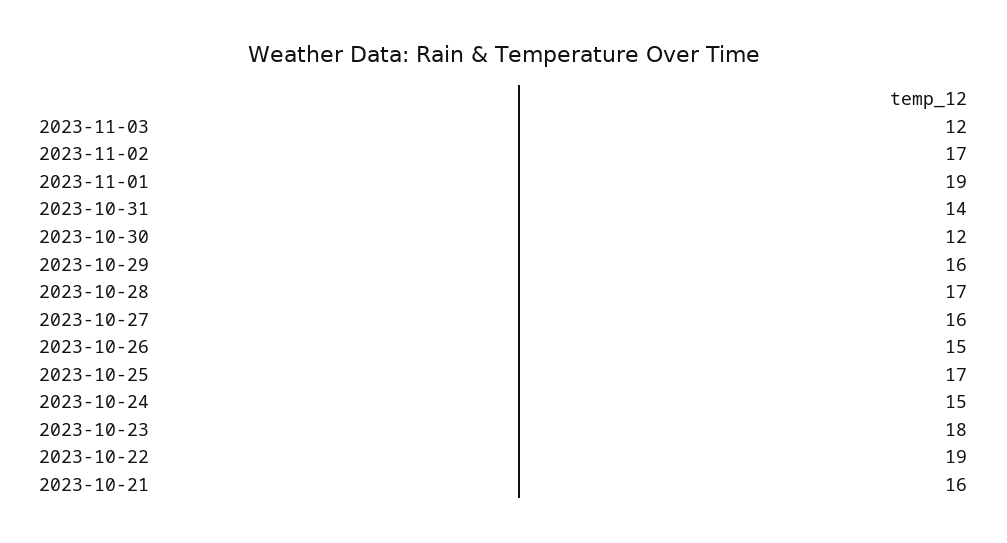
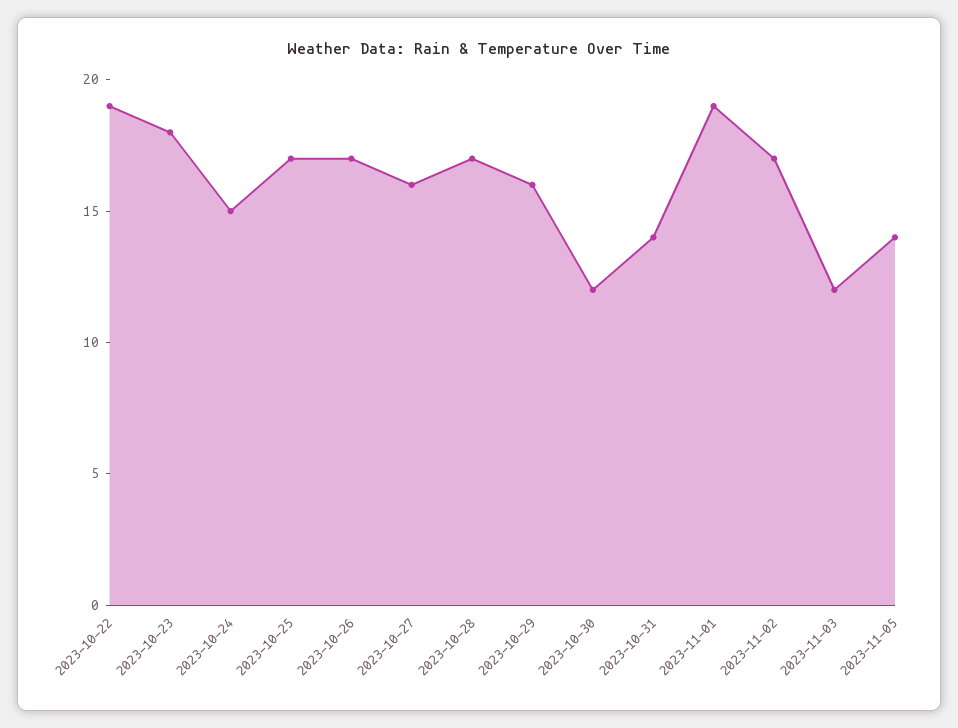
2023-10-26: 15 -> 17
2023-10-21: 16 -> none
2023-11-05: none -> 14

